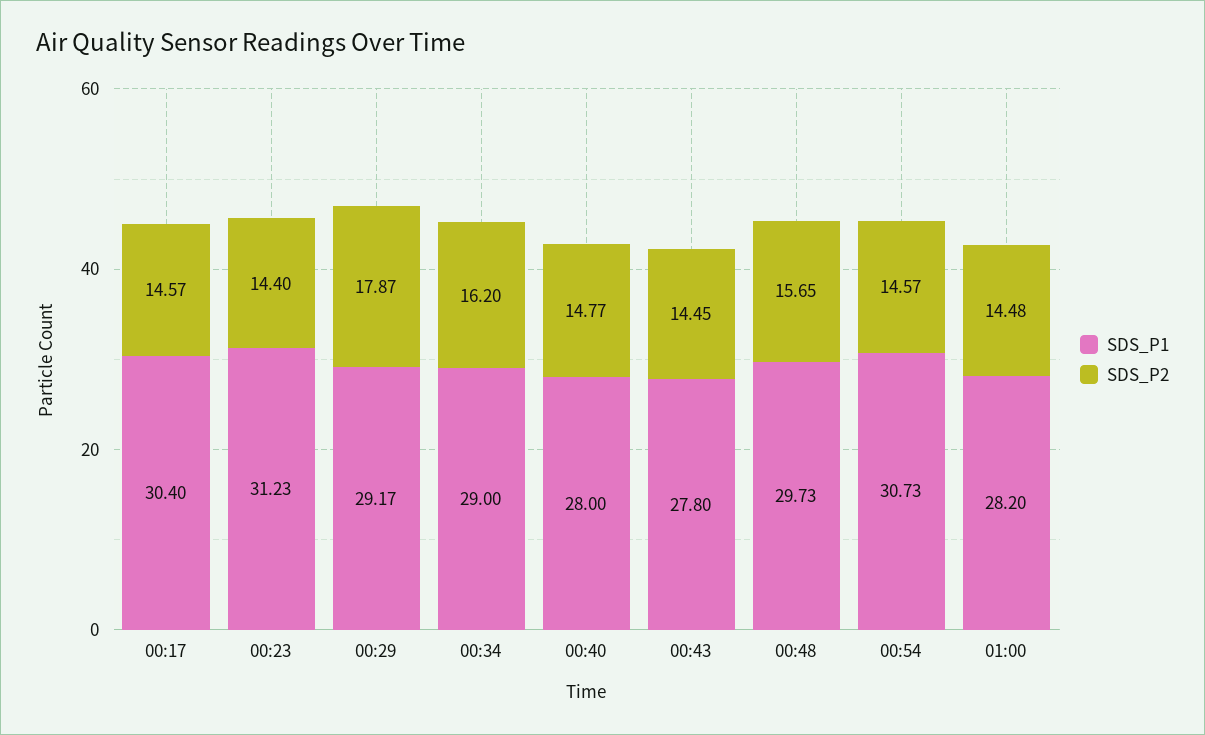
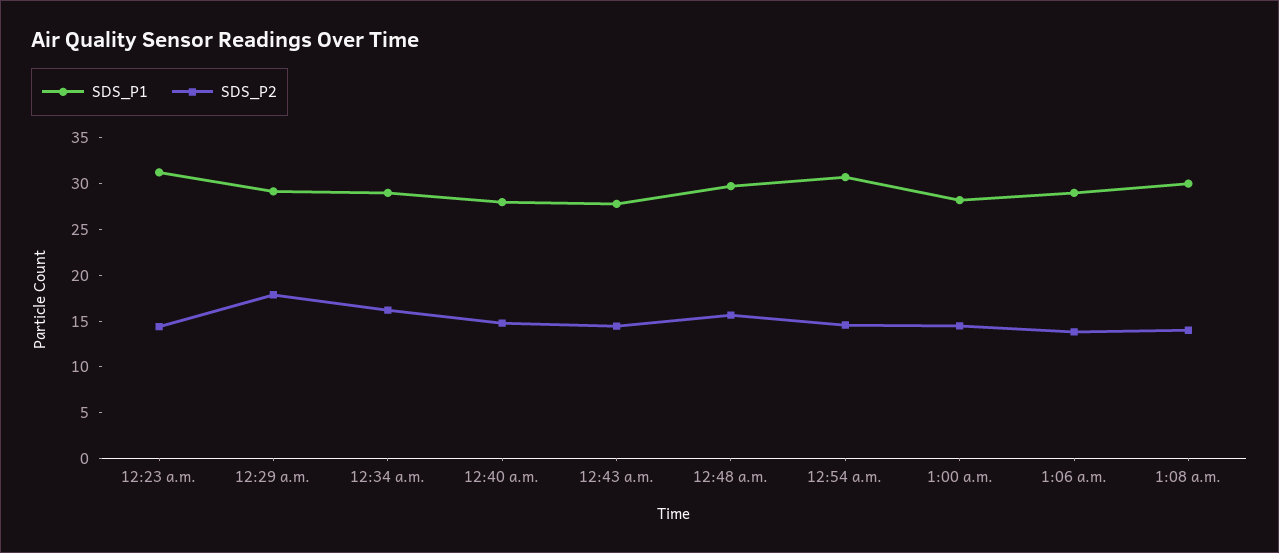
SDS_P1, 00:17: 30.4 -> none
SDS_P2, 00:17: 14.57 -> none
SDS_P1, 1:06 a.m.: none -> 29
SDS_P2, 1:06 a.m.: none -> 14
SDS_P1, 1:08 a.m.: none -> 30
SDS_P2, 1:08 a.m.: none -> 14

